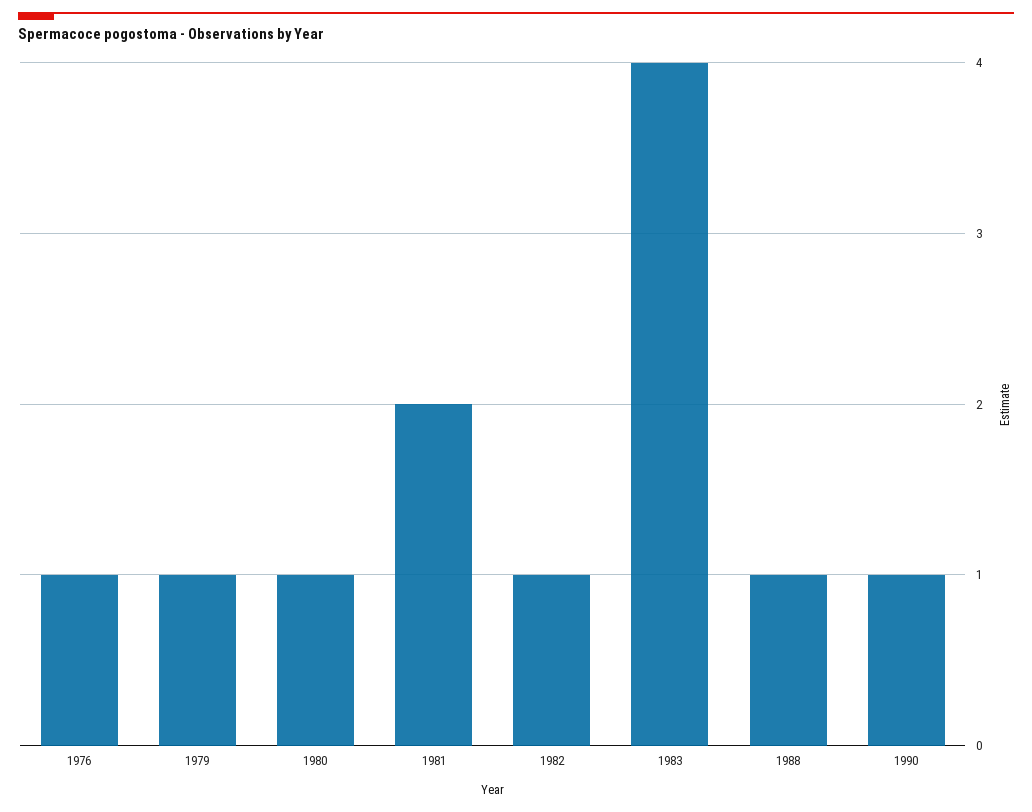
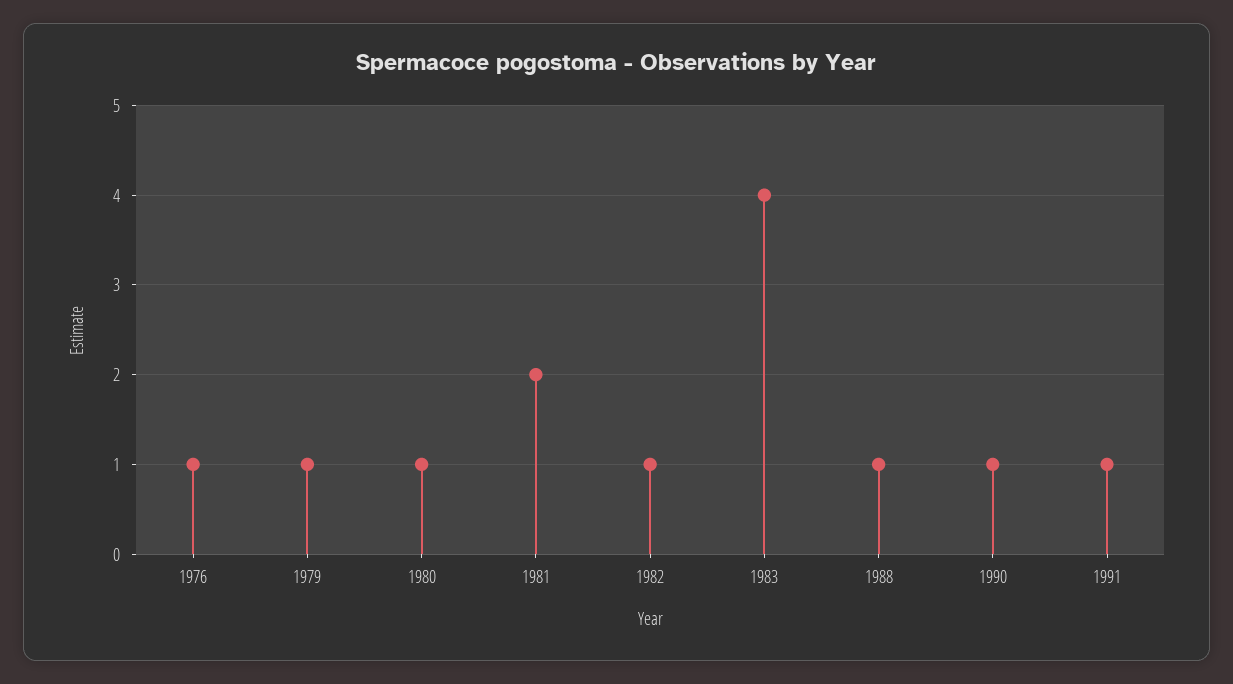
1991: none -> 1

